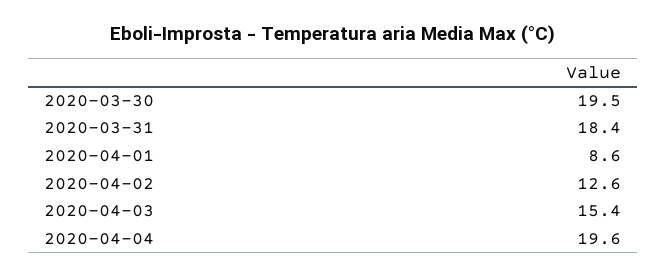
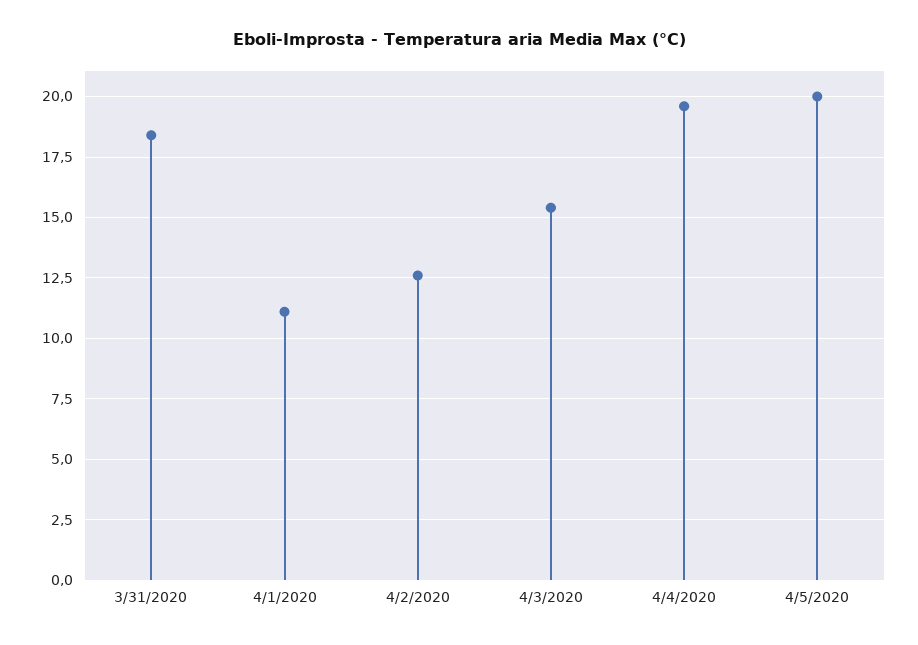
2020-03-30: 19.5 -> none
2020-04-01: 8.6 -> 11
4/5/2020: none -> 20

